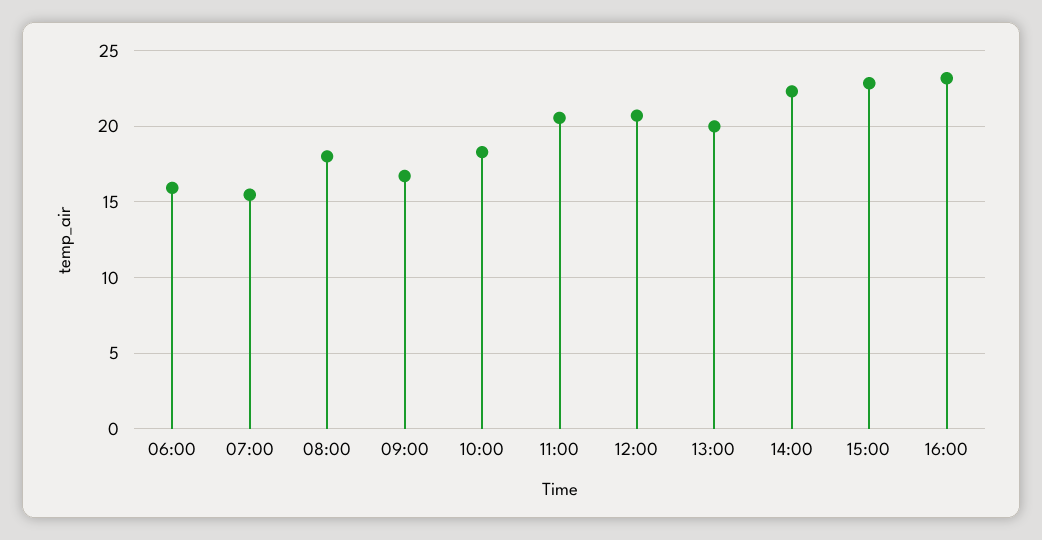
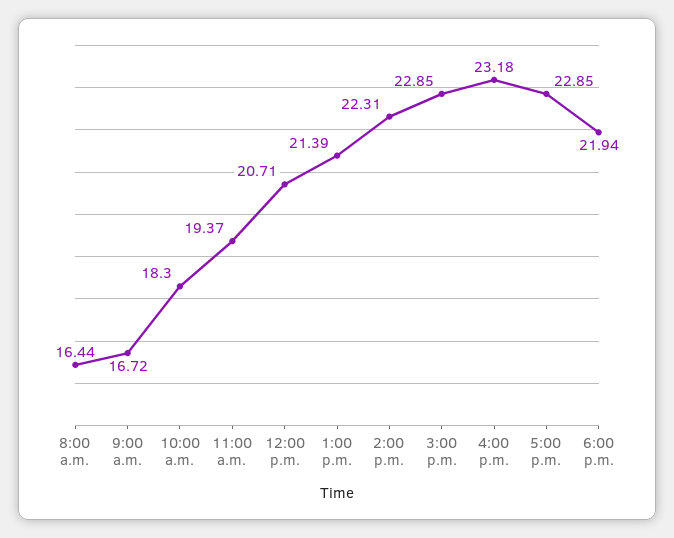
06:00: 16 -> none
07:00: 15.5 -> none
08:00: 18 -> 16.44
11:00: 20.5 -> 19.37
13:00: 20 -> 21.39
5:00 p.m.: none -> 22.85
6:00 p.m.: none -> 21.94

